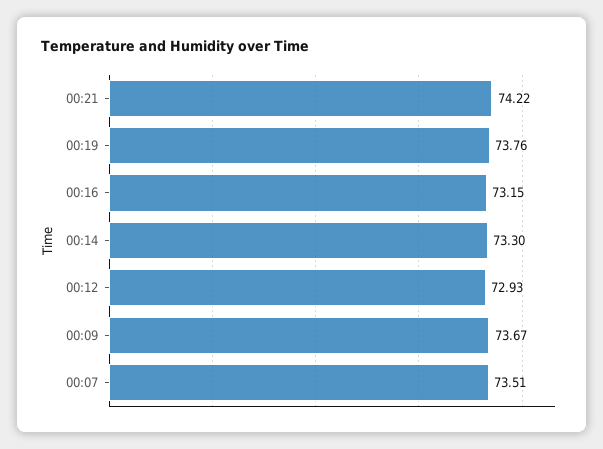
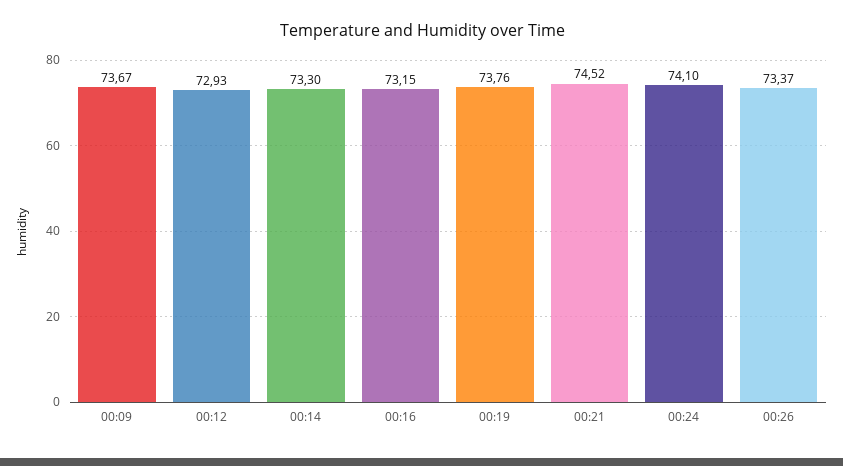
00:21: 74.22 -> 74.52
00:07: 73.51 -> none
00:24: none -> 74.1
00:26: none -> 73.37

